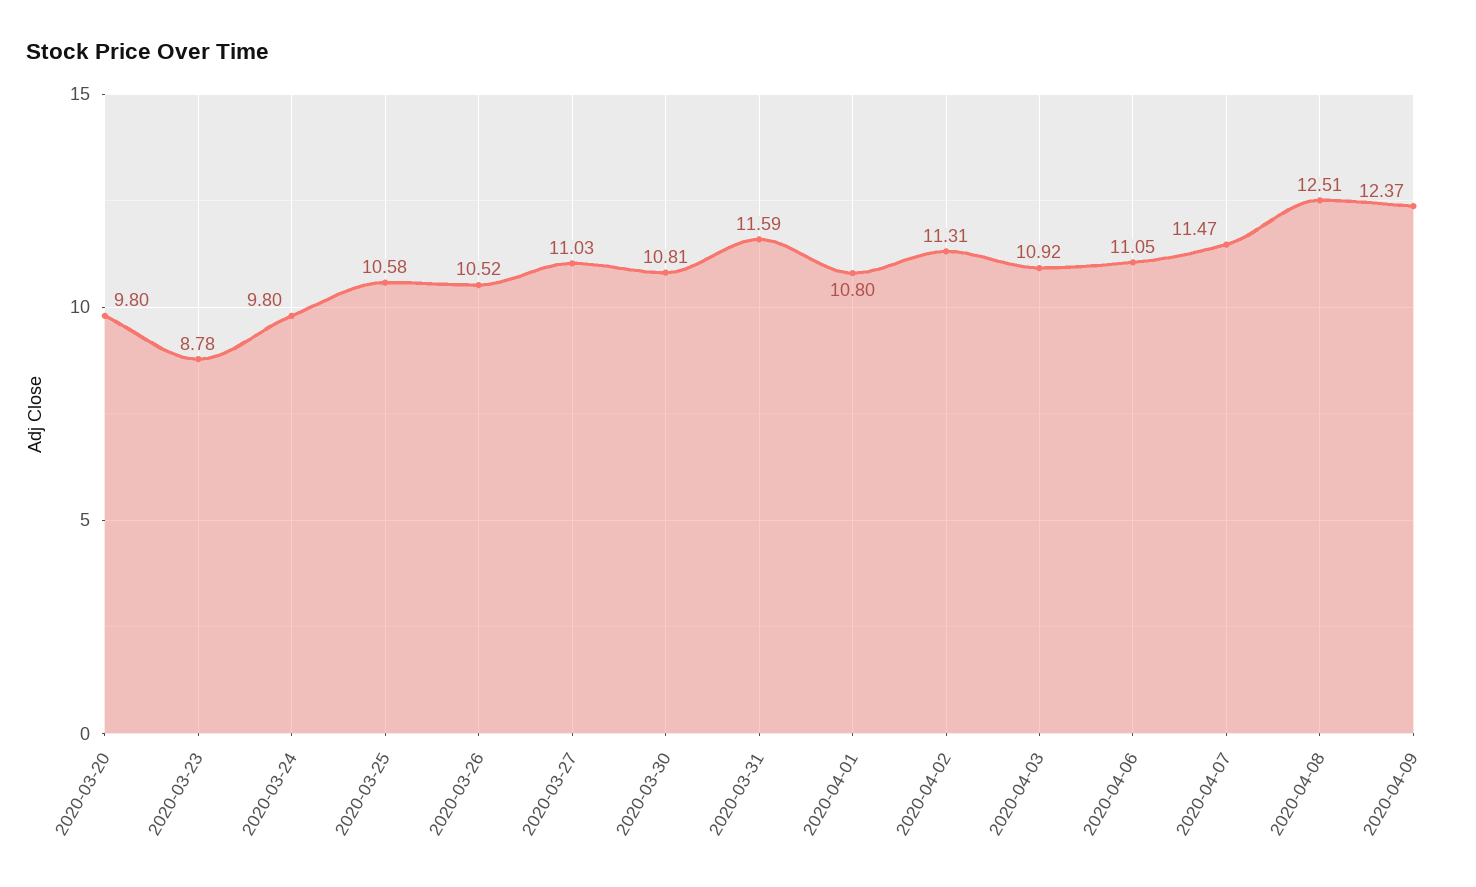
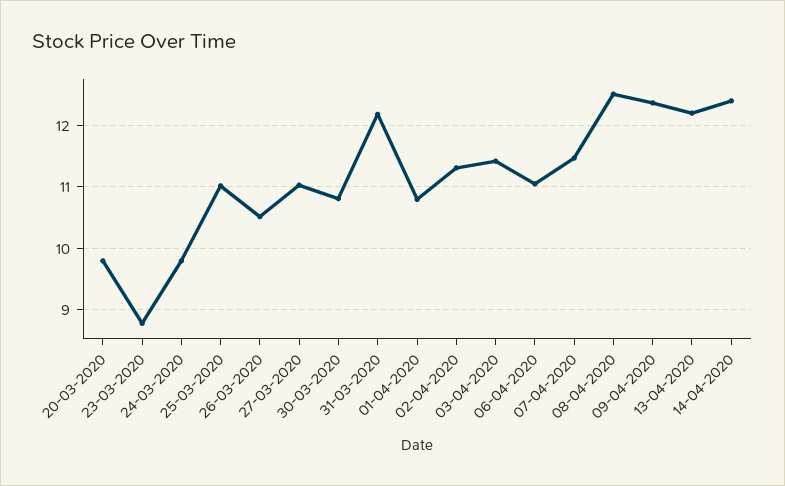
2020-03-25: 10.58 -> 11
2020-03-31: 11.59 -> 12.2
2020-04-03: 10.92 -> 11.4
13-04-2020: none -> 12.2
14-04-2020: none -> 12.4

